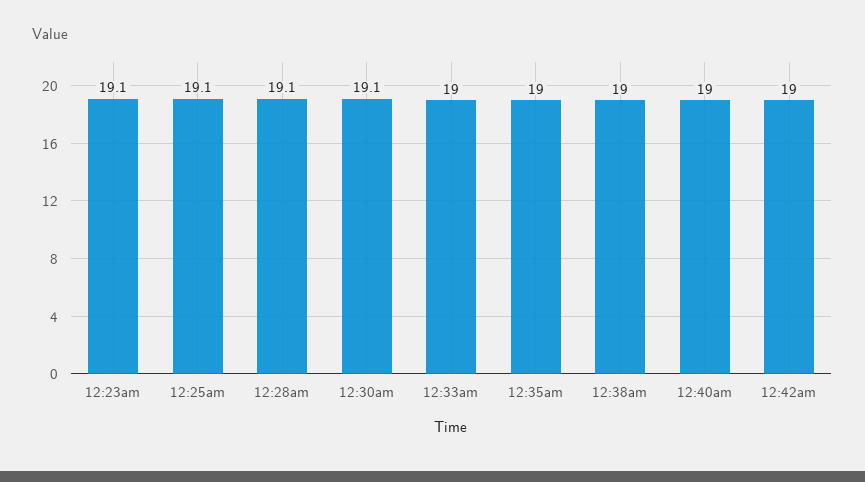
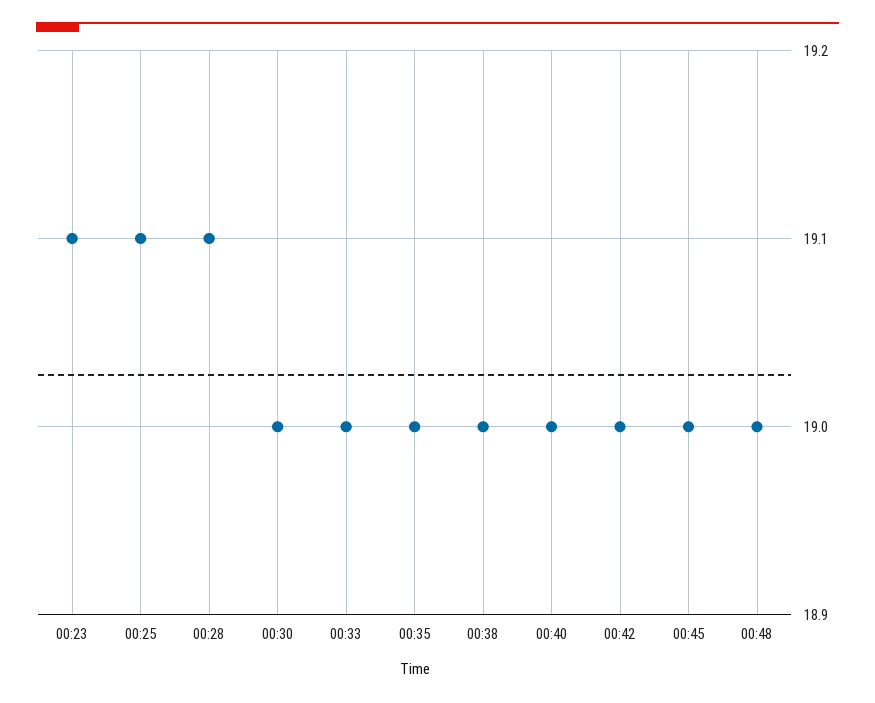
12:30am: 19.1 -> 19
00:45: none -> 19
00:48: none -> 19

